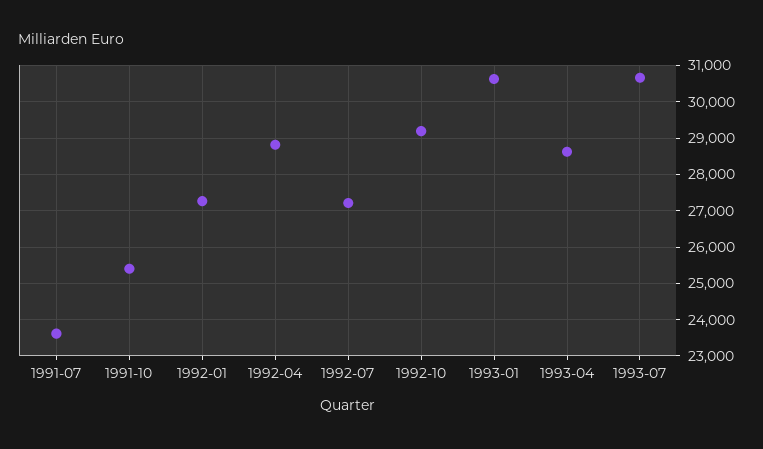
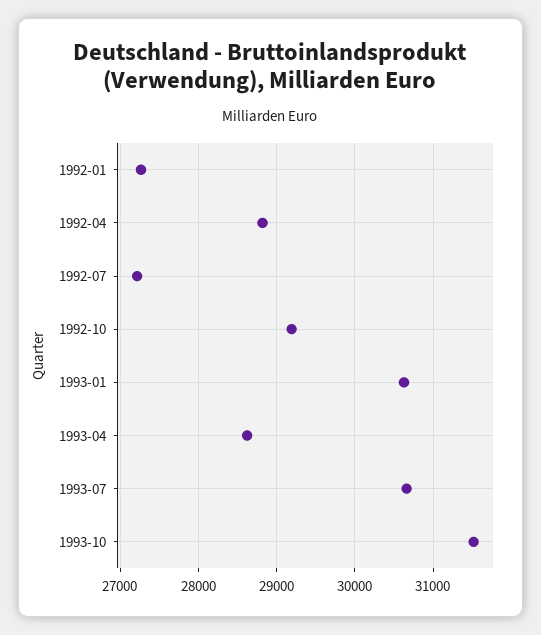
1991-07: 23600 -> none
1991-10: 25400 -> none
1993-10: none -> 31500

